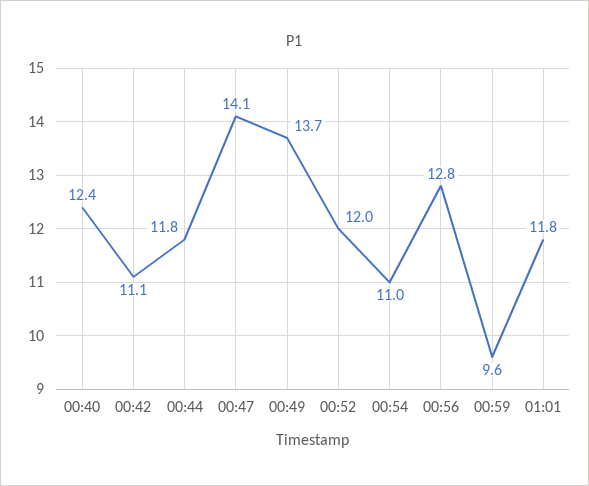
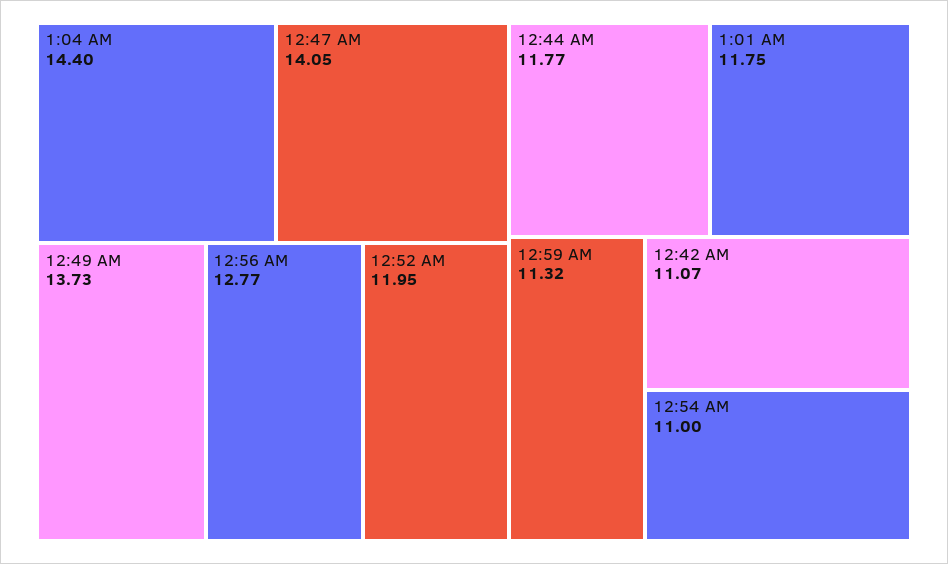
00:40: 12.4 -> none
00:59: 9.6 -> 11.32
1:04 AM: none -> 14.4

